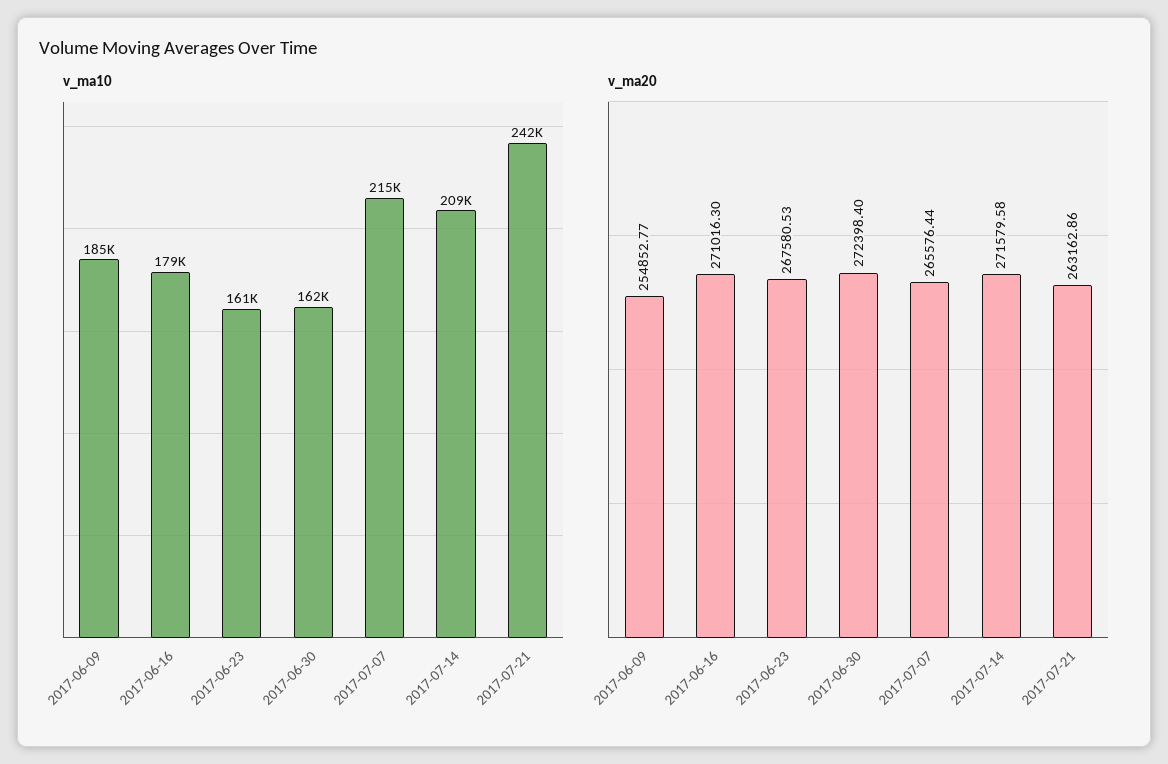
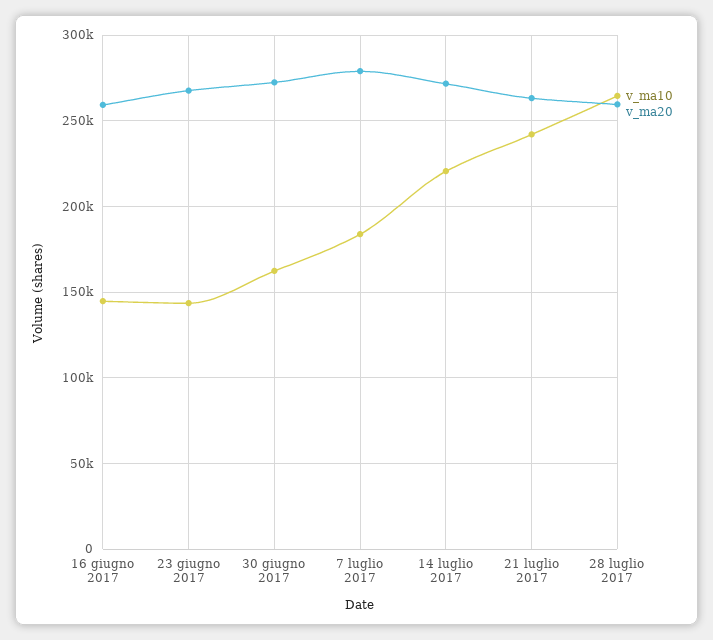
v_ma10, 2017-06-09: 185000 -> none
v_ma10, 2017-06-16: 179000 -> 145000
v_ma10, 2017-06-23: 161000 -> 145000
v_ma10, 2017-07-07: 215000 -> 185000
v_ma10, 2017-07-14: 209000 -> 220000
v_ma20, 2017-06-09: 254852.77 -> none
v_ma20, 2017-06-16: 271016.3 -> 260000
v_ma20, 2017-07-07: 265576.44 -> 280000
v_ma10, 28 luglio 2017: none -> 265000
v_ma20, 28 luglio 2017: none -> 260000

